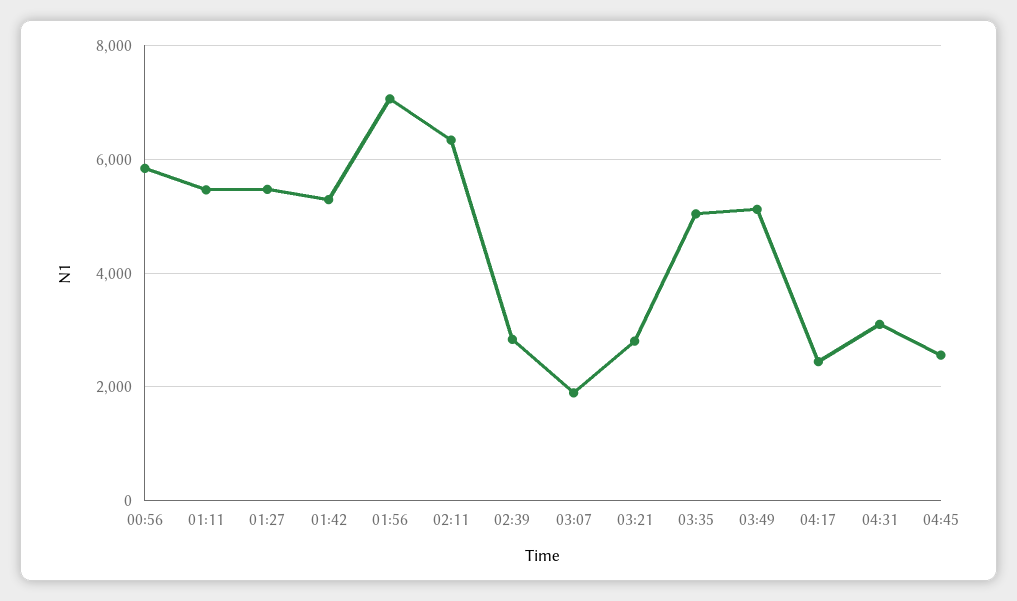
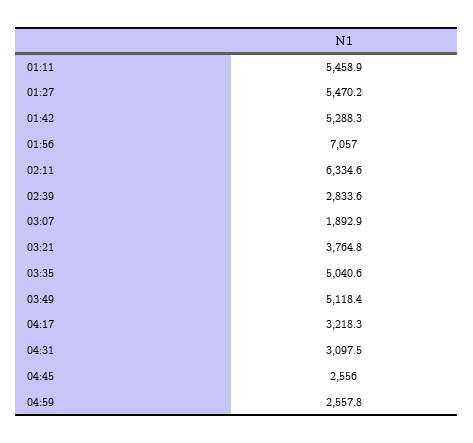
00:56: 5800 -> none
03:21: 2800 -> 3764.8
04:17: 2400 -> 3218.3
04:59: none -> 2557.8

